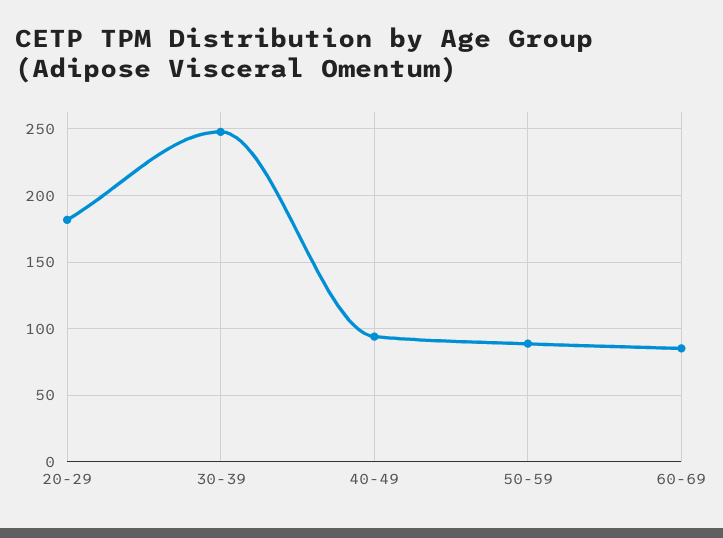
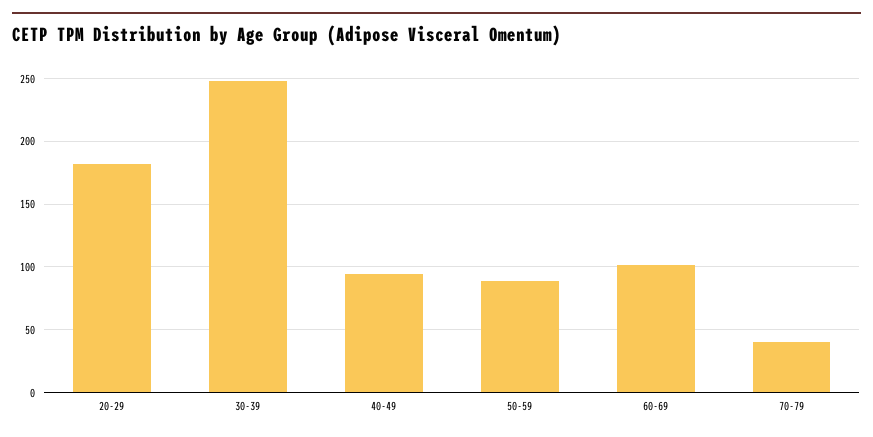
60-69: 85 -> 100
70-79: none -> 40

